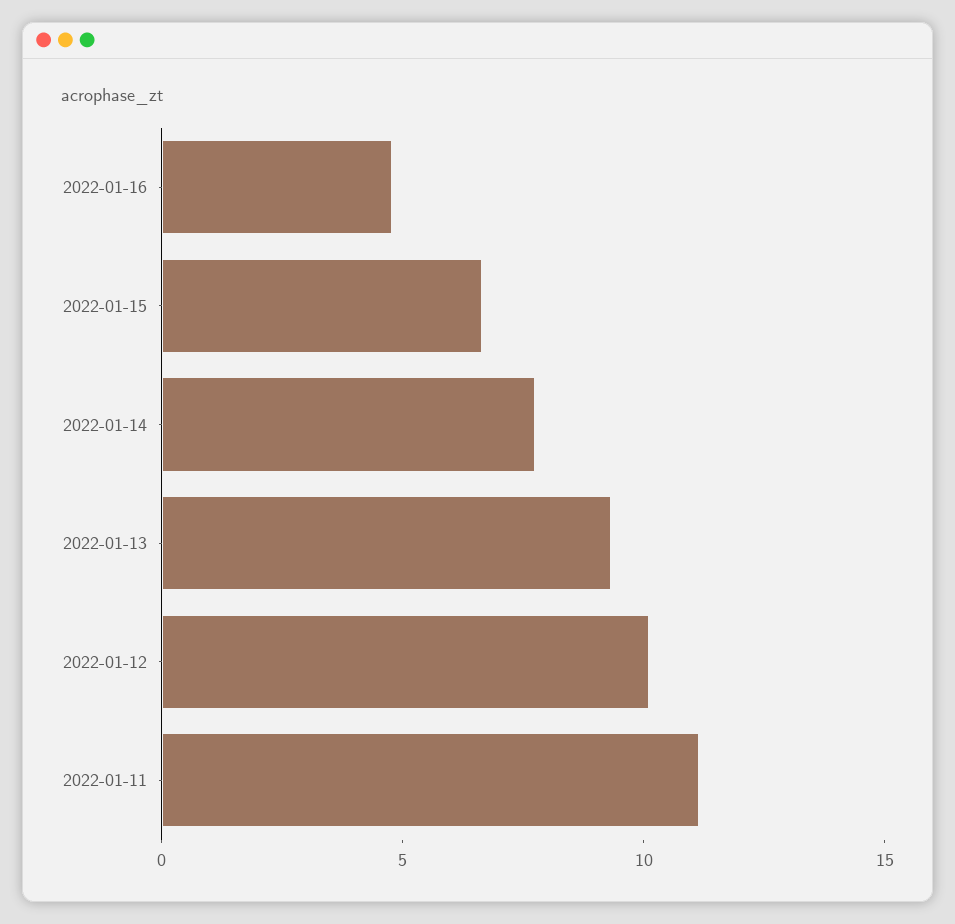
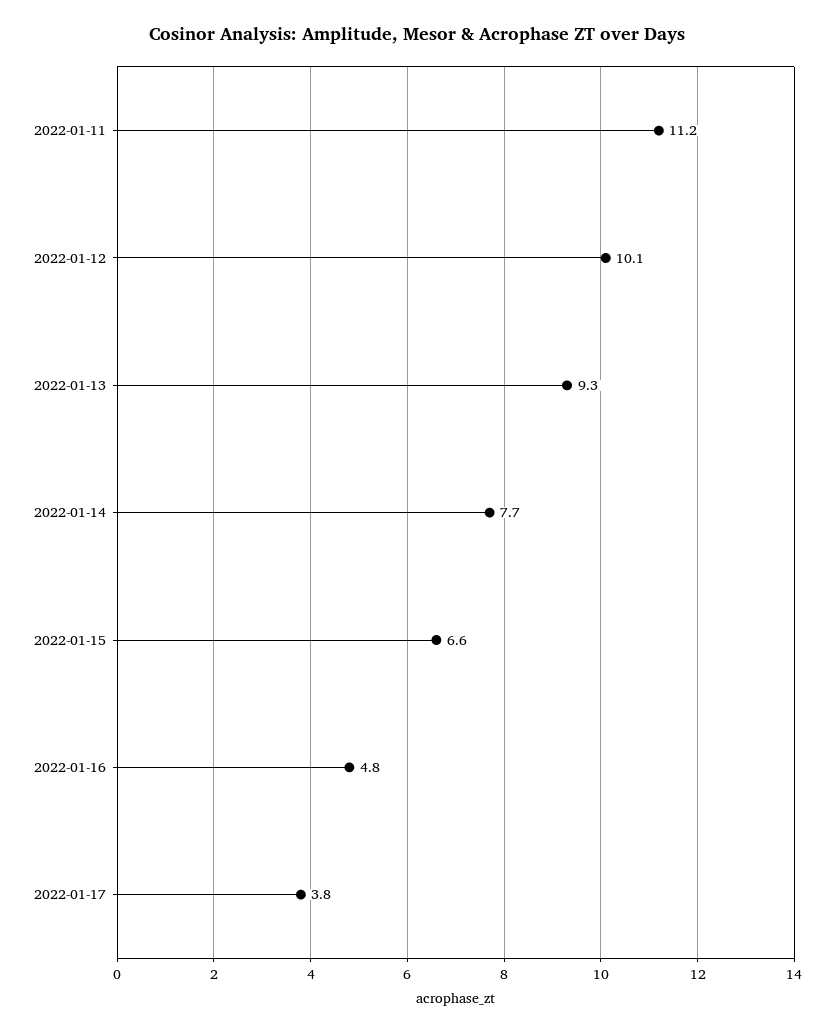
2022-01-17: none -> 3.8

